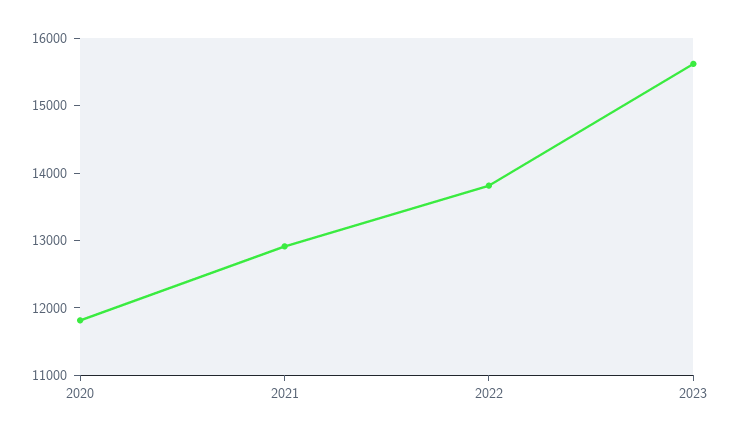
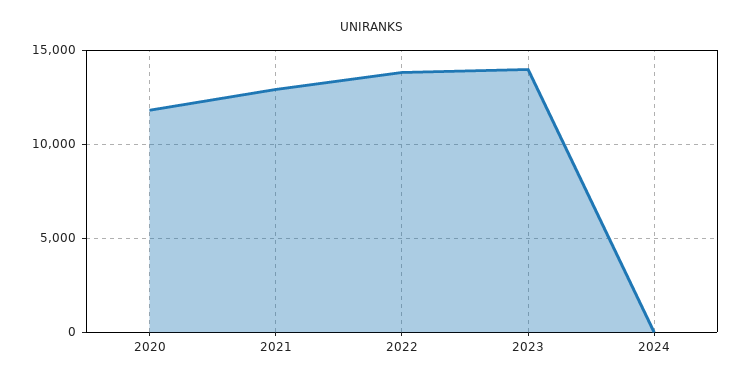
2023: 15600 -> 14000
2024: none -> 0

